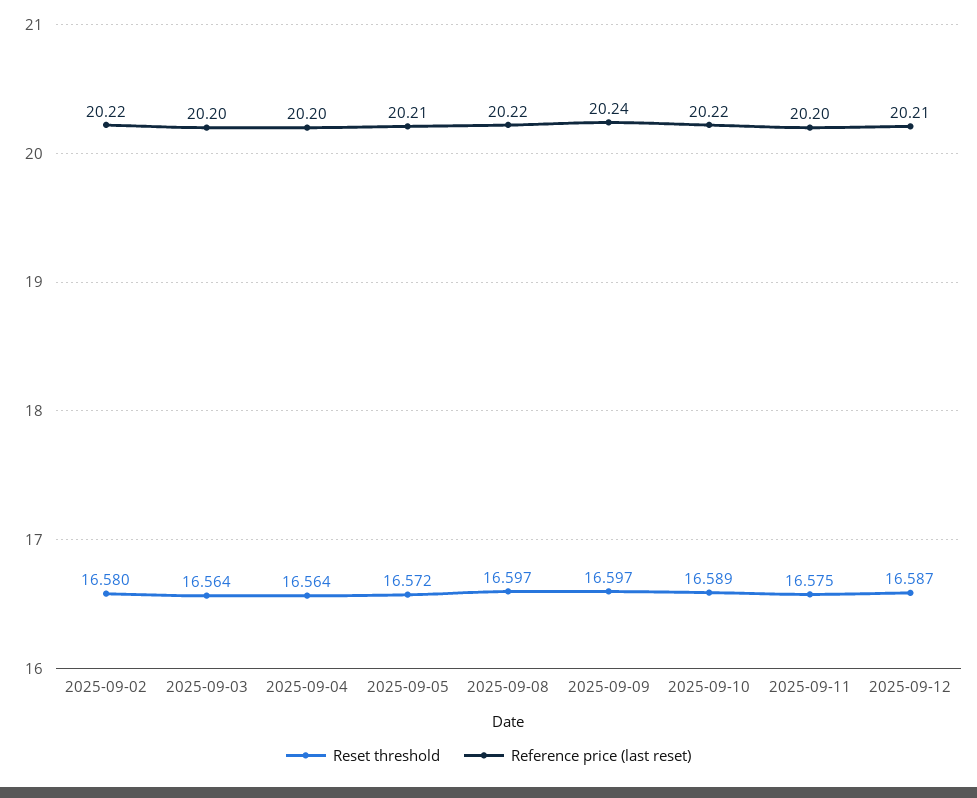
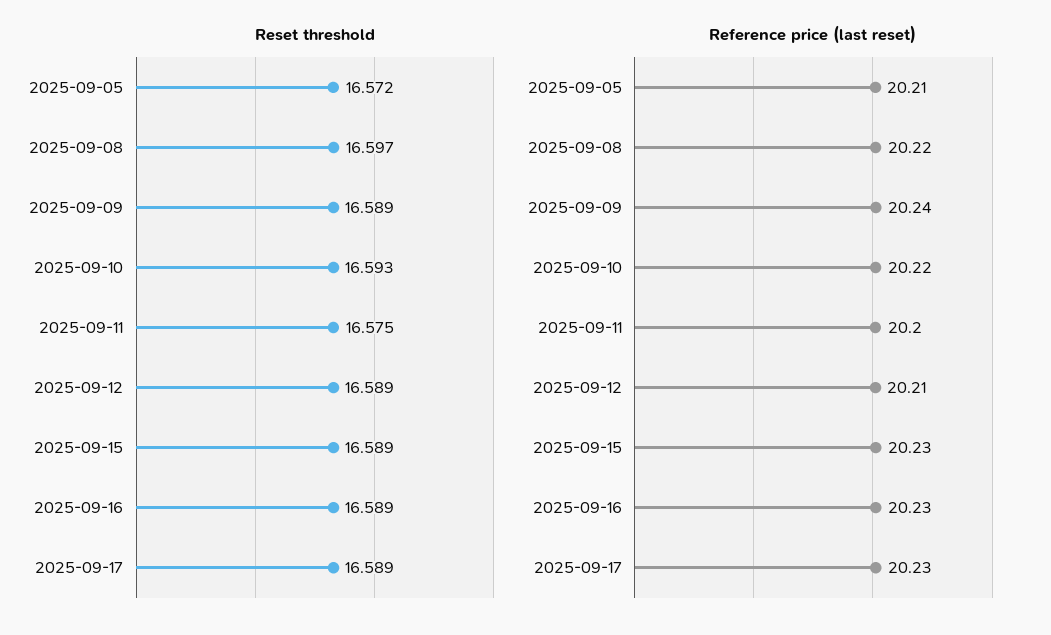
Reset threshold, 2025-09-02: 16.58 -> none
Reference price (last reset), 2025-09-02: 20.22 -> none
Reset threshold, 2025-09-03: 16.564 -> none
Reference price (last reset), 2025-09-03: 20.2 -> none
Reset threshold, 2025-09-04: 16.564 -> none
Reference price (last reset), 2025-09-04: 20.2 -> none
Reset threshold, 2025-09-09: 16.597 -> 16.589
Reset threshold, 2025-09-10: 16.589 -> 16.593
Reset threshold, 2025-09-12: 16.587 -> 16.589
Reset threshold, 2025-09-15: none -> 16.589
Reset threshold, 2025-09-16: none -> 16.589
Reset threshold, 2025-09-17: none -> 16.589
Reference price (last reset), 2025-09-15: none -> 20.23
Reference price (last reset), 2025-09-16: none -> 20.23
Reference price (last reset), 2025-09-17: none -> 20.23

